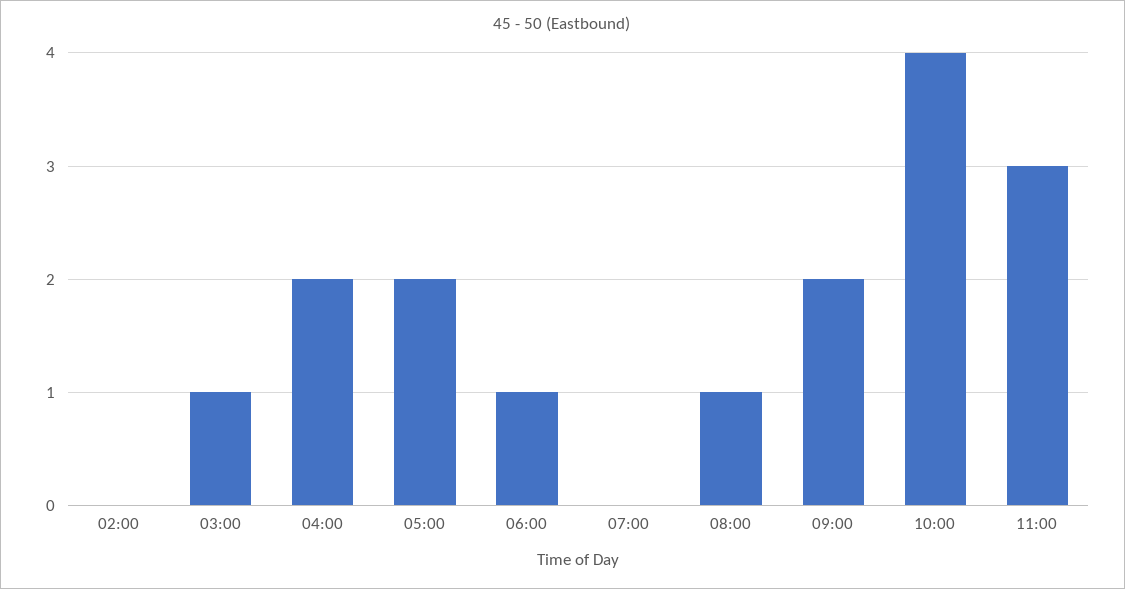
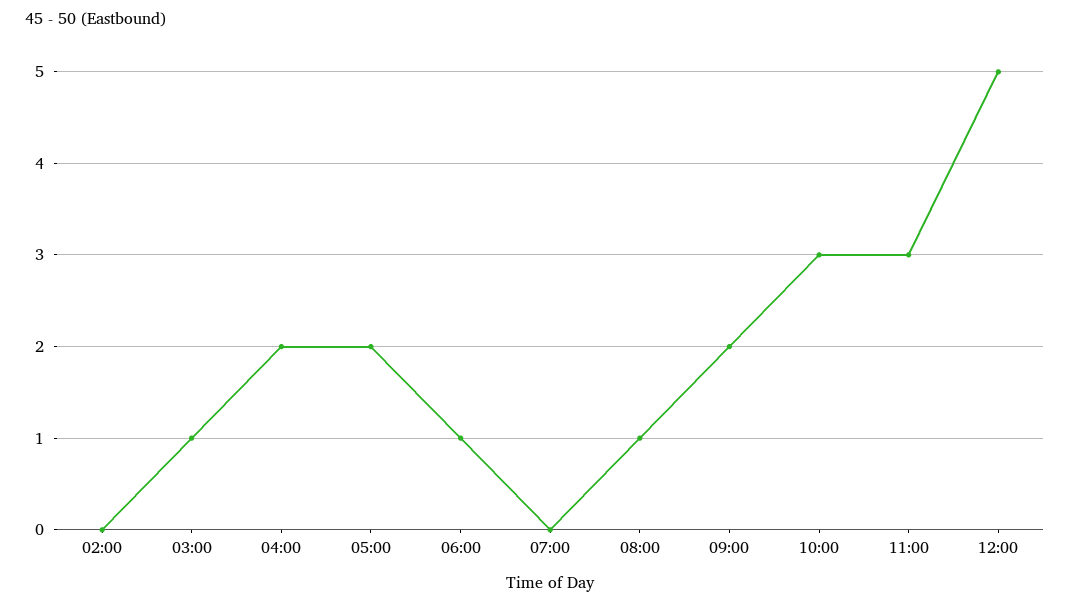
10:00: 4 -> 3
12:00: none -> 5

